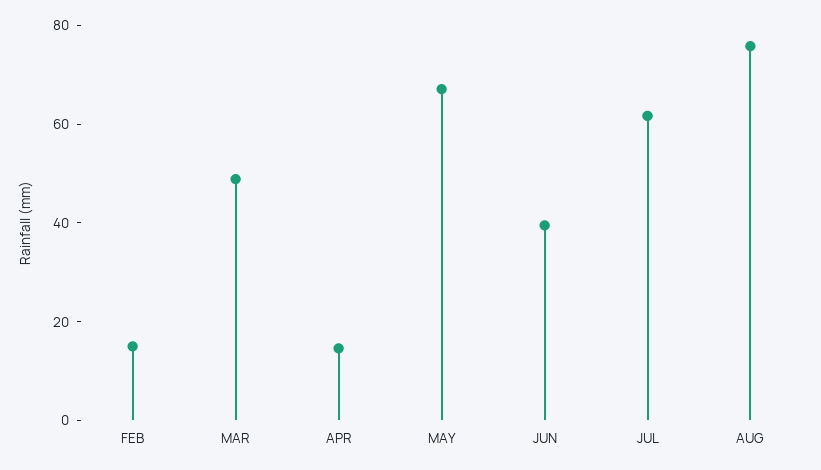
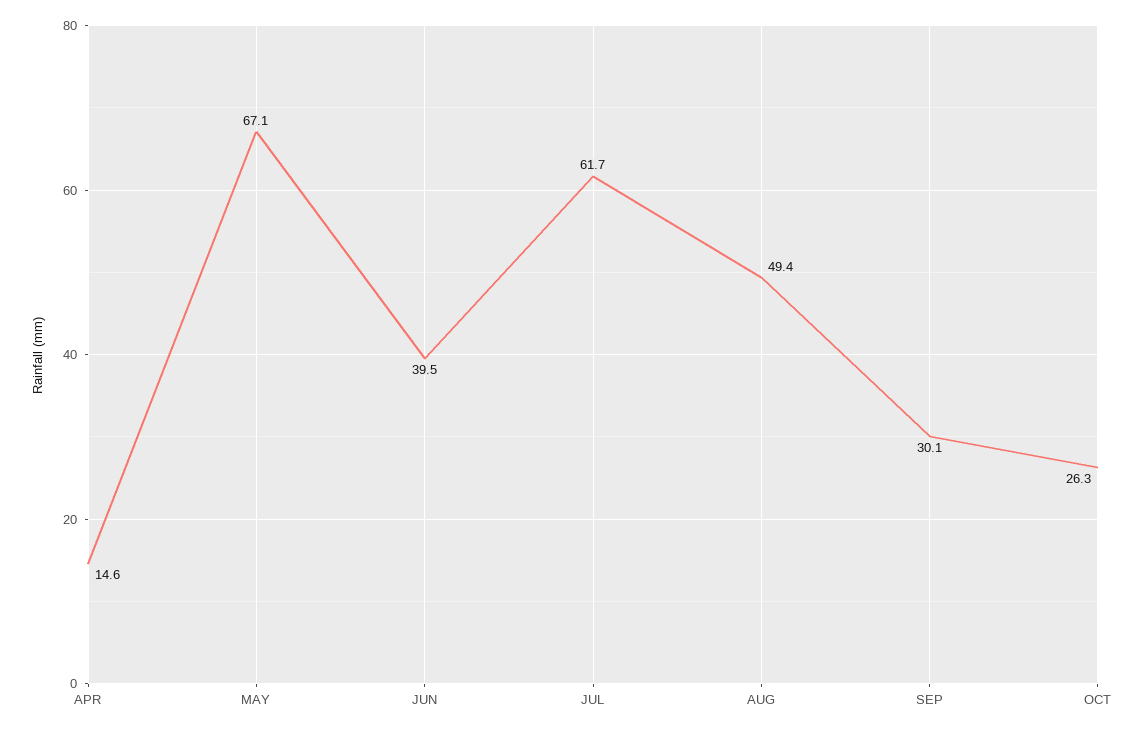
FEB: 15 -> none
MAR: 50 -> none
AUG: 75 -> 49.4
SEP: none -> 30.1
OCT: none -> 26.3

